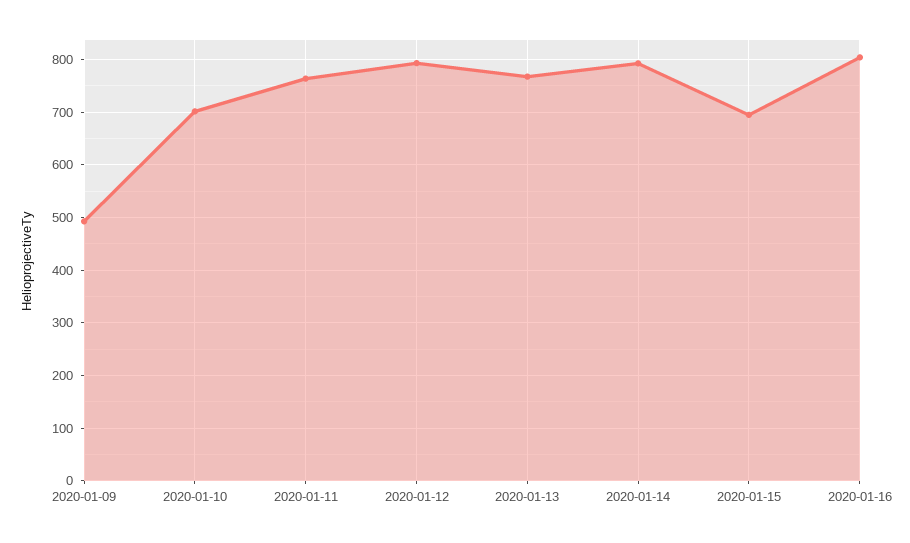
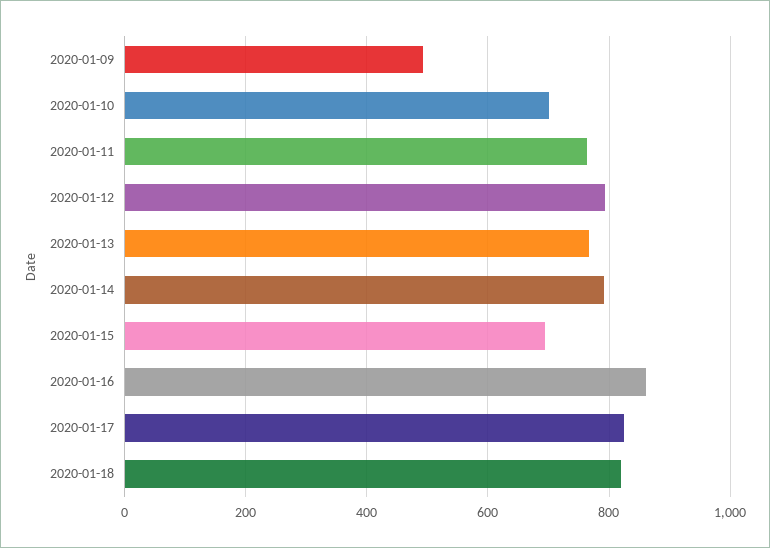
2020-01-16: 800 -> 860
2020-01-17: none -> 820
2020-01-18: none -> 820

